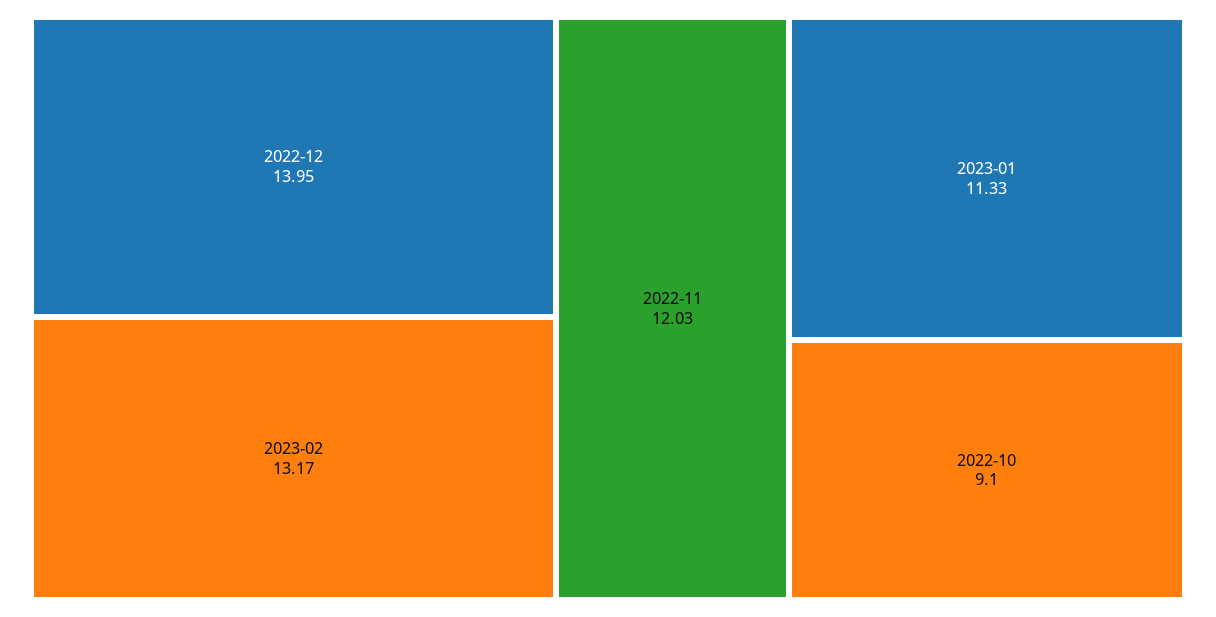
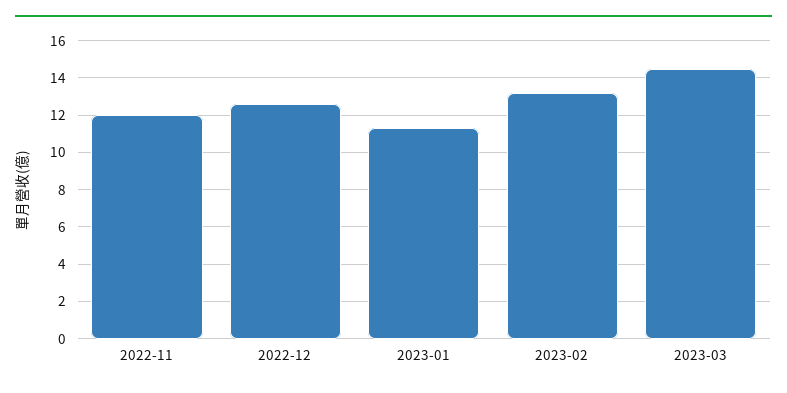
2022-12: 13.95 -> 12.5
2022-10: 9.1 -> none
2023-03: none -> 14.5

